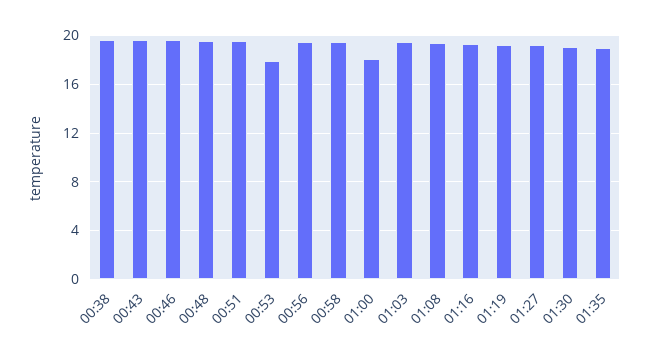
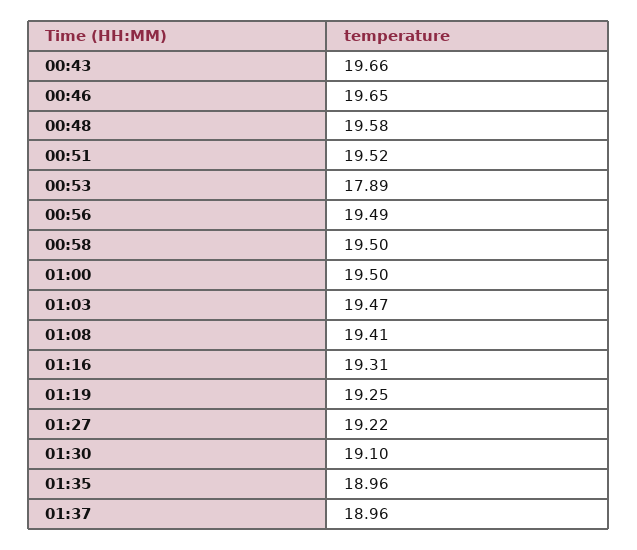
00:38: 19.5 -> none
01:00: 18 -> 19.5
01:37: none -> 18.96

